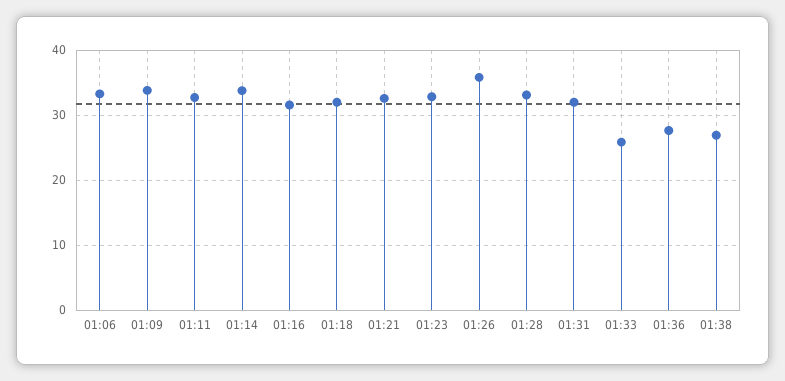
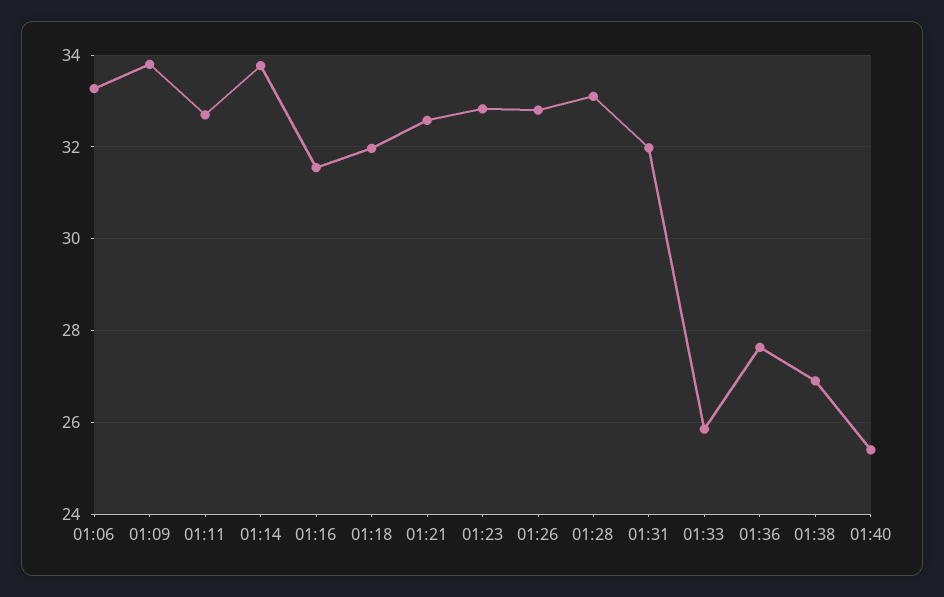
01:26: 36 -> 32.8
01:40: none -> 25.4

